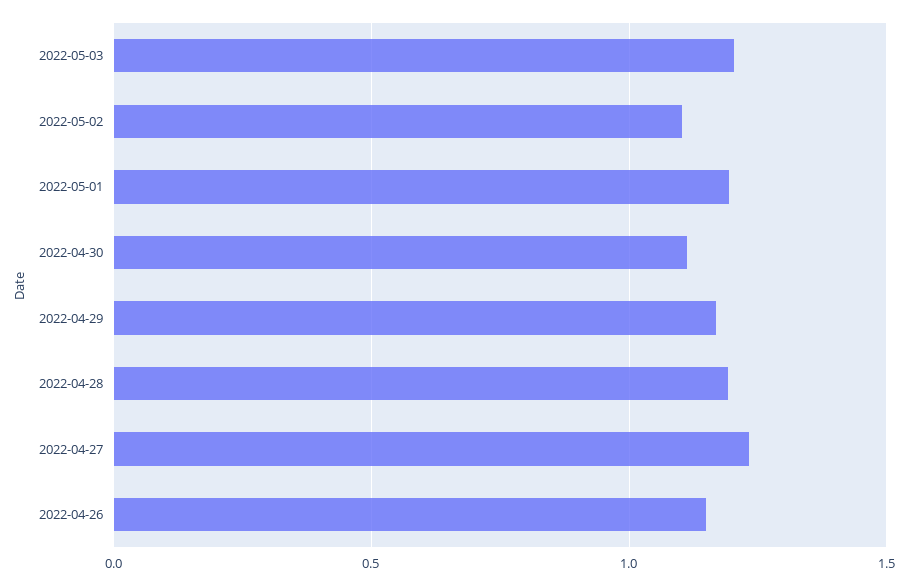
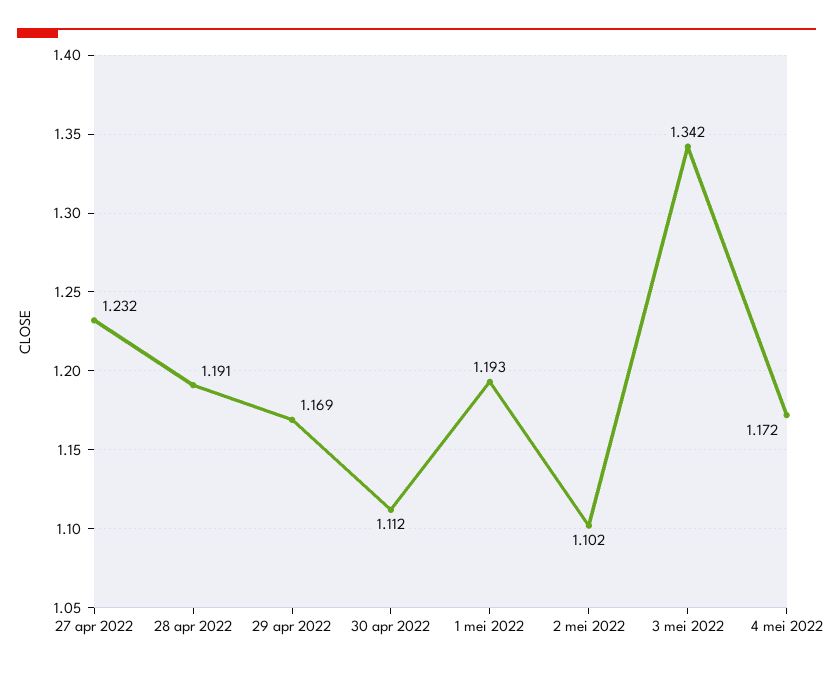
2022-05-03: 1.2 -> 1.342
2022-04-26: 1.15 -> none
4 mei 2022: none -> 1.172

